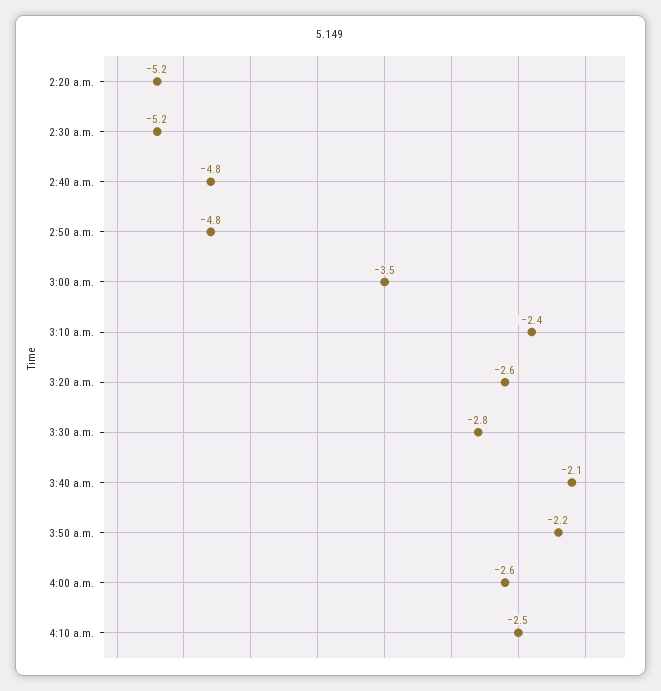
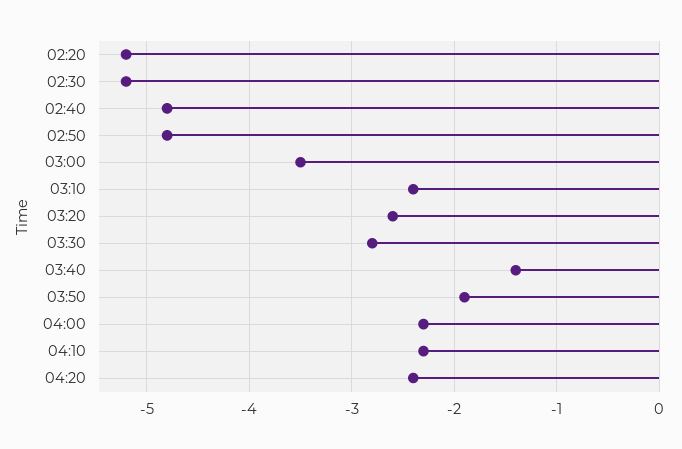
3:40 a.m.: -2.1 -> -1.4
3:50 a.m.: -2.2 -> -1.9
4:00 a.m.: -2.6 -> -2.3
4:10 a.m.: -2.5 -> -2.3
04:20: none -> -2.4

